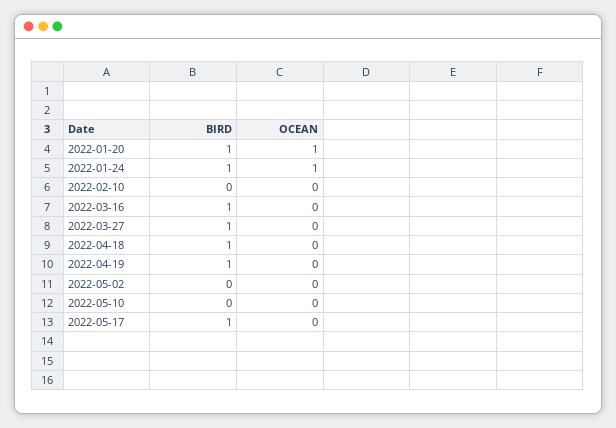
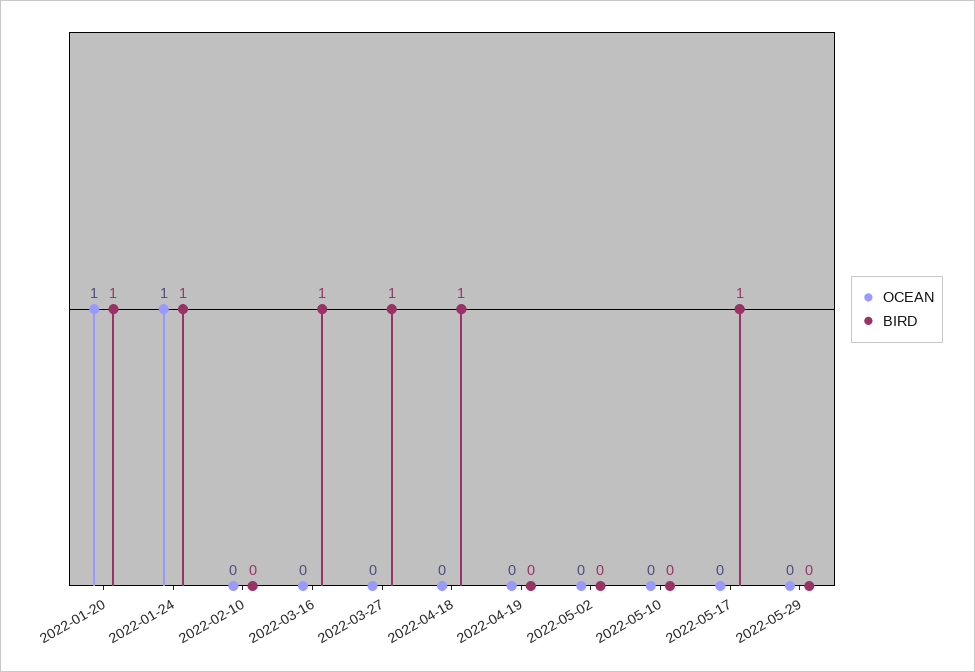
BIRD, 2022-04-19: 1 -> 0
OCEAN, 2022-05-29: none -> 0
BIRD, 2022-05-29: none -> 0

